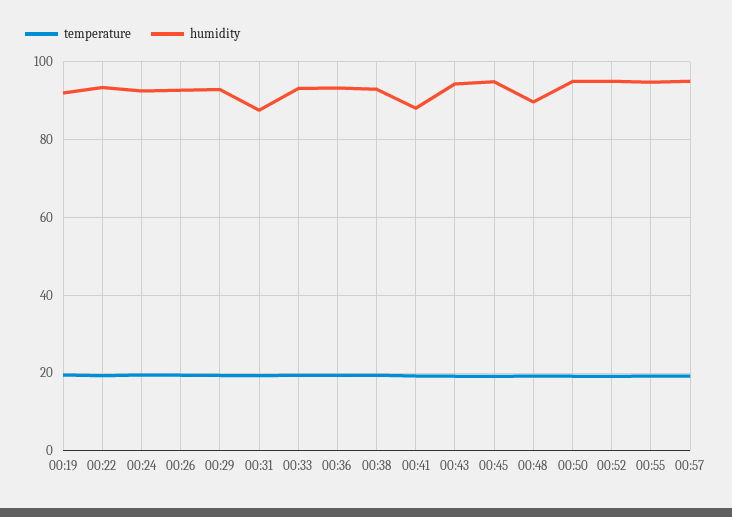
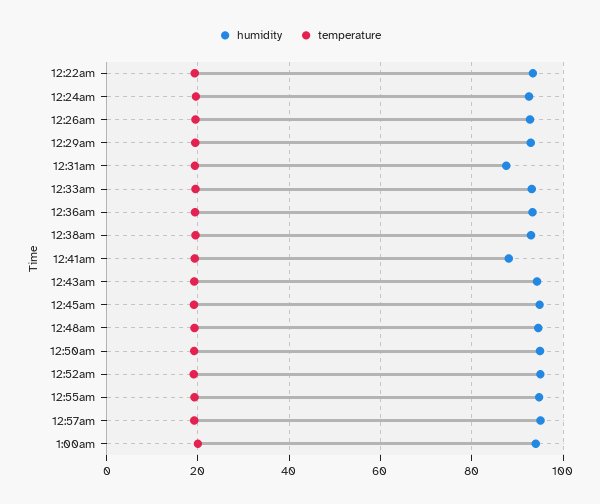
temperature, 00:19: 20 -> none
humidity, 00:19: 92 -> none
humidity, 00:48: 90 -> 94
humidity, 1:00am: none -> 94
temperature, 1:00am: none -> 20

